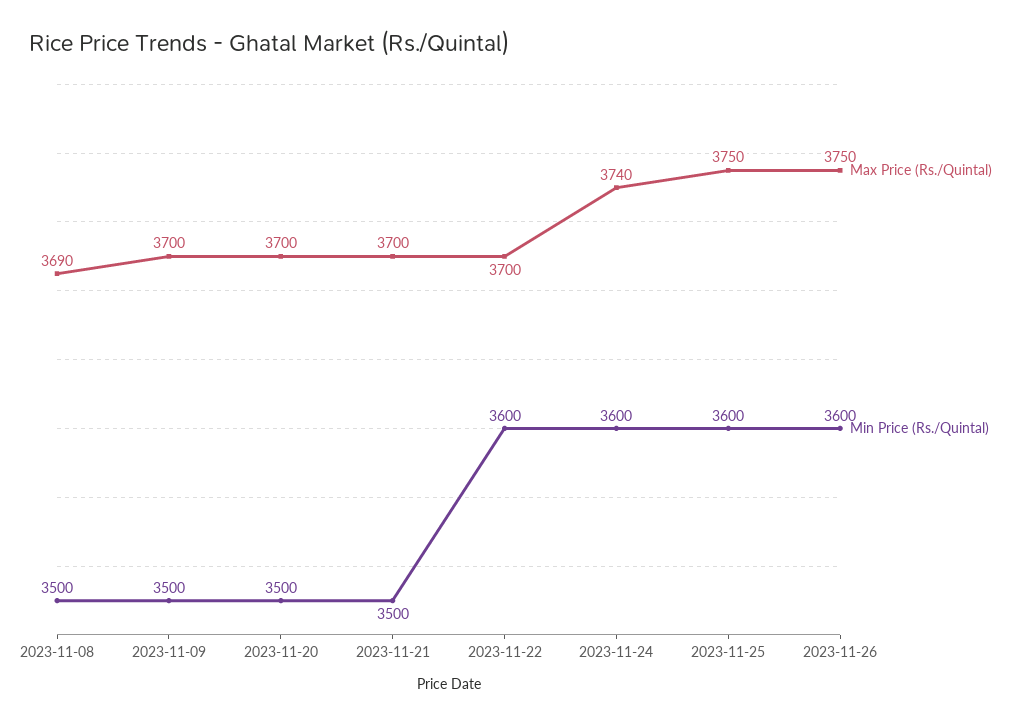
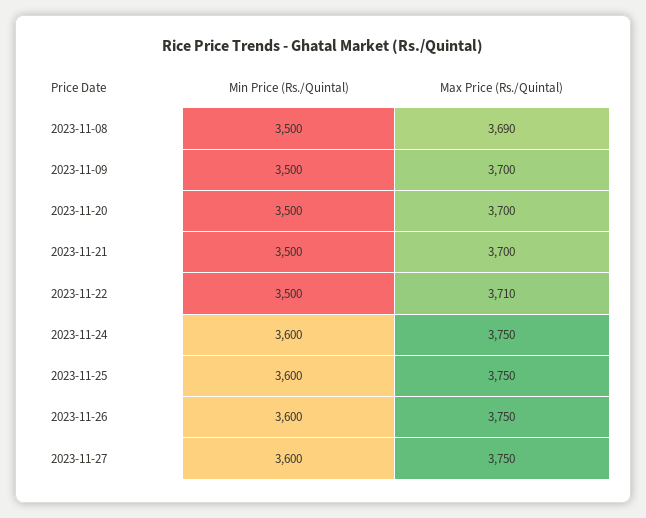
Max Price (Rs./Quintal), 2023-11-22: 3700 -> 3710
Min Price (Rs./Quintal), 2023-11-22: 3600 -> 3500
Max Price (Rs./Quintal), 2023-11-24: 3740 -> 3750
Min Price (Rs./Quintal), 2023-11-27: none -> 3600
Max Price (Rs./Quintal), 2023-11-27: none -> 3750

